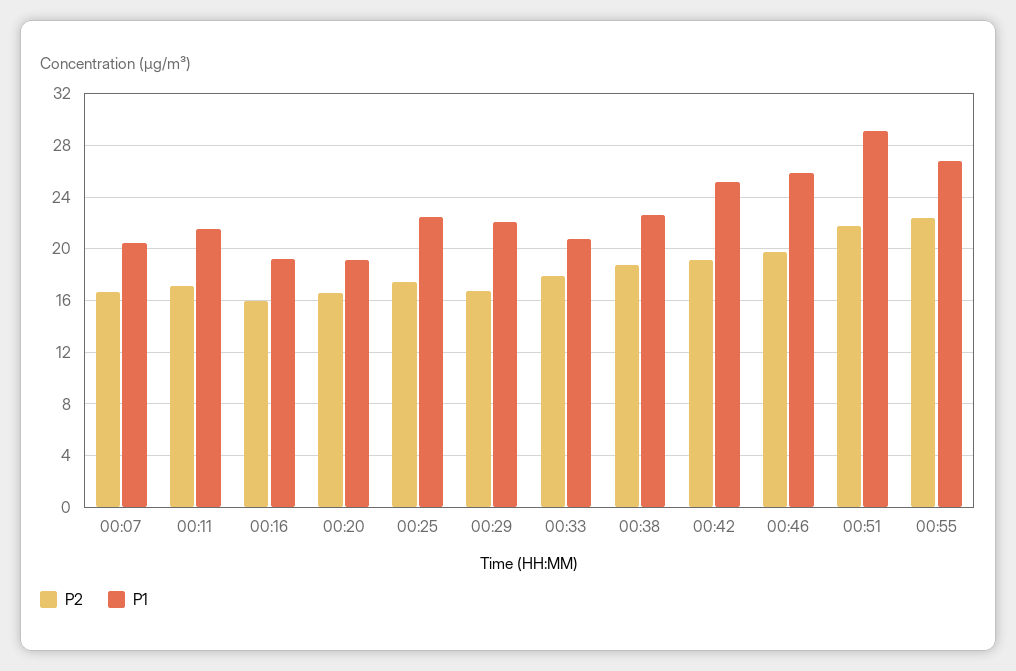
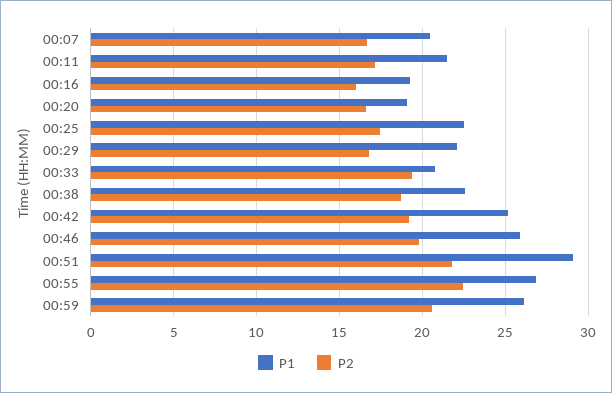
P2, 00:33: 18 -> 19.5
P1, 00:59: none -> 26
P2, 00:59: none -> 20.5

